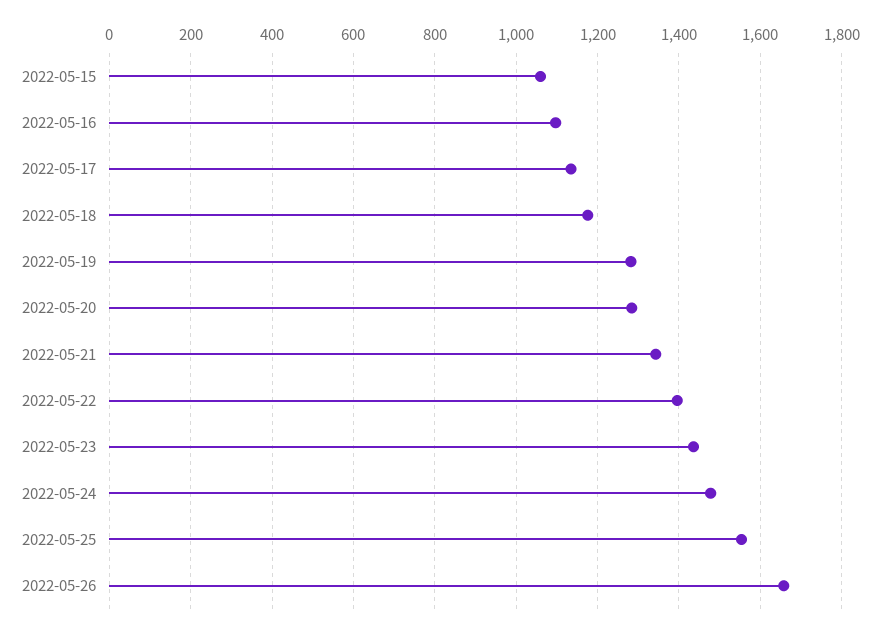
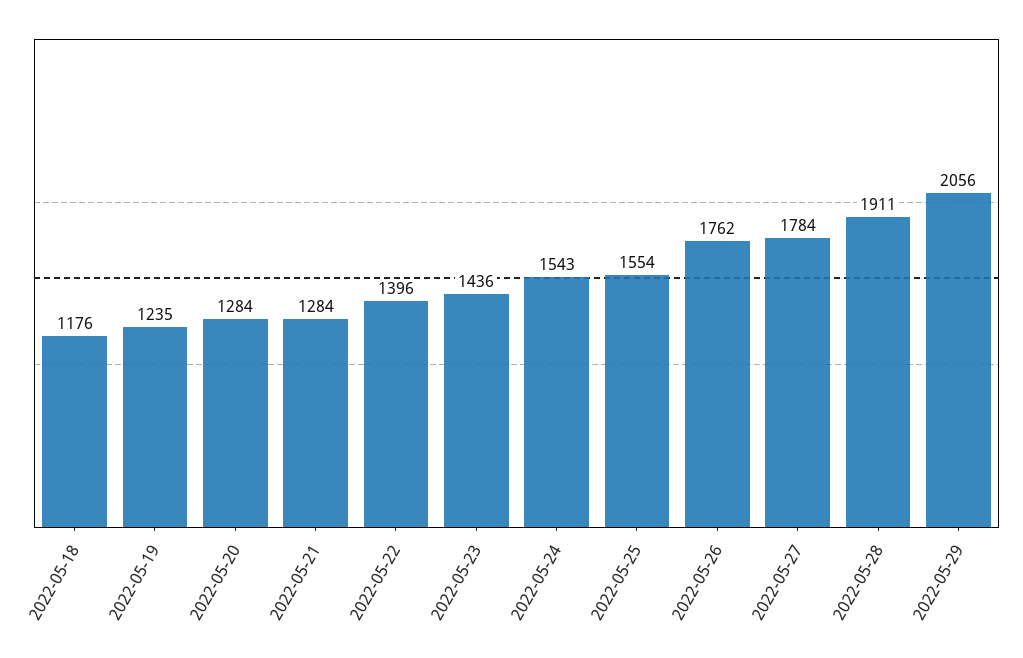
2022-05-15: 1060 -> none
2022-05-16: 1100 -> none
2022-05-17: 1140 -> none
2022-05-19: 1280 -> 1235
2022-05-21: 1340 -> 1284
2022-05-24: 1480 -> 1543
2022-05-26: 1660 -> 1762
2022-05-27: none -> 1784
2022-05-28: none -> 1911
2022-05-29: none -> 2056

